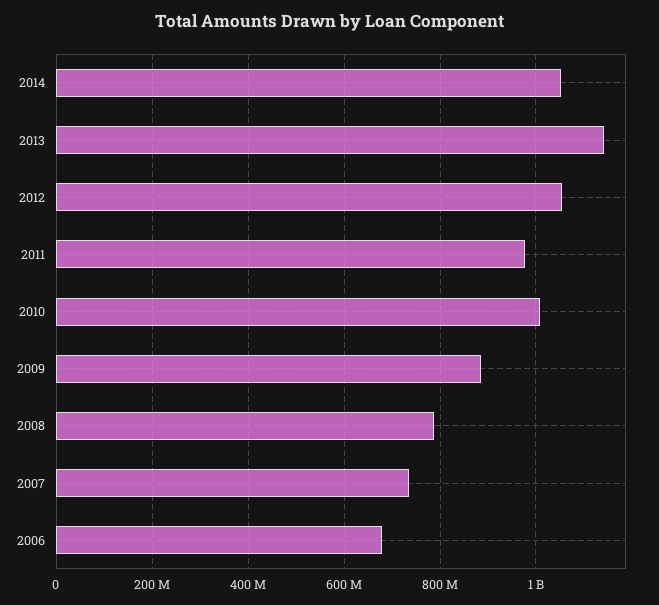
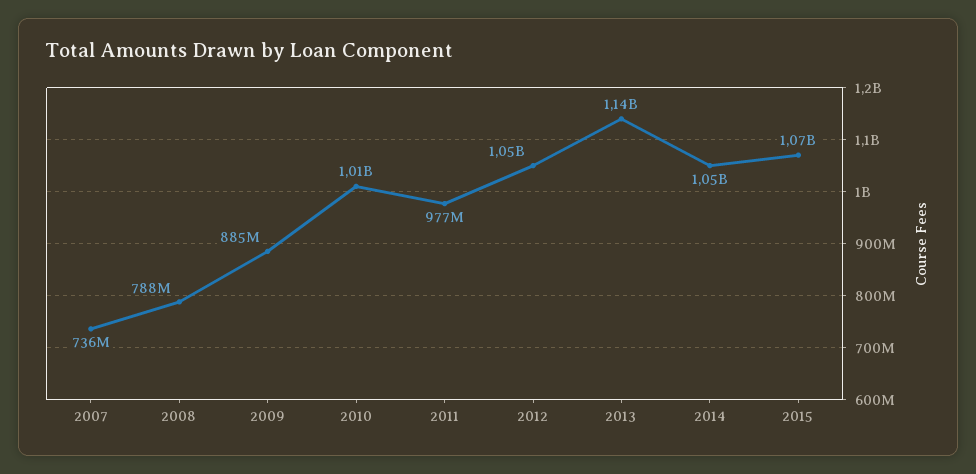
2006: 680000000 -> none
2015: none -> 1070000000

